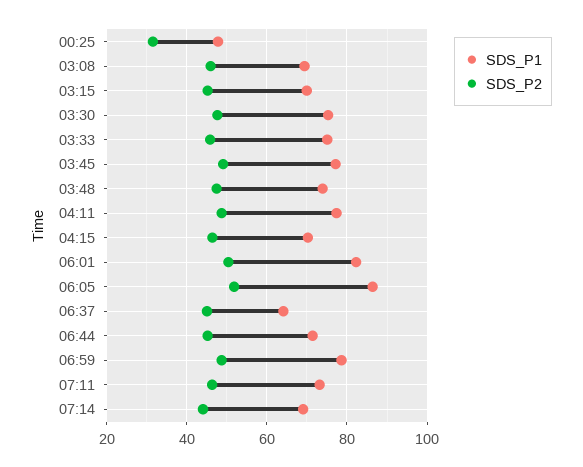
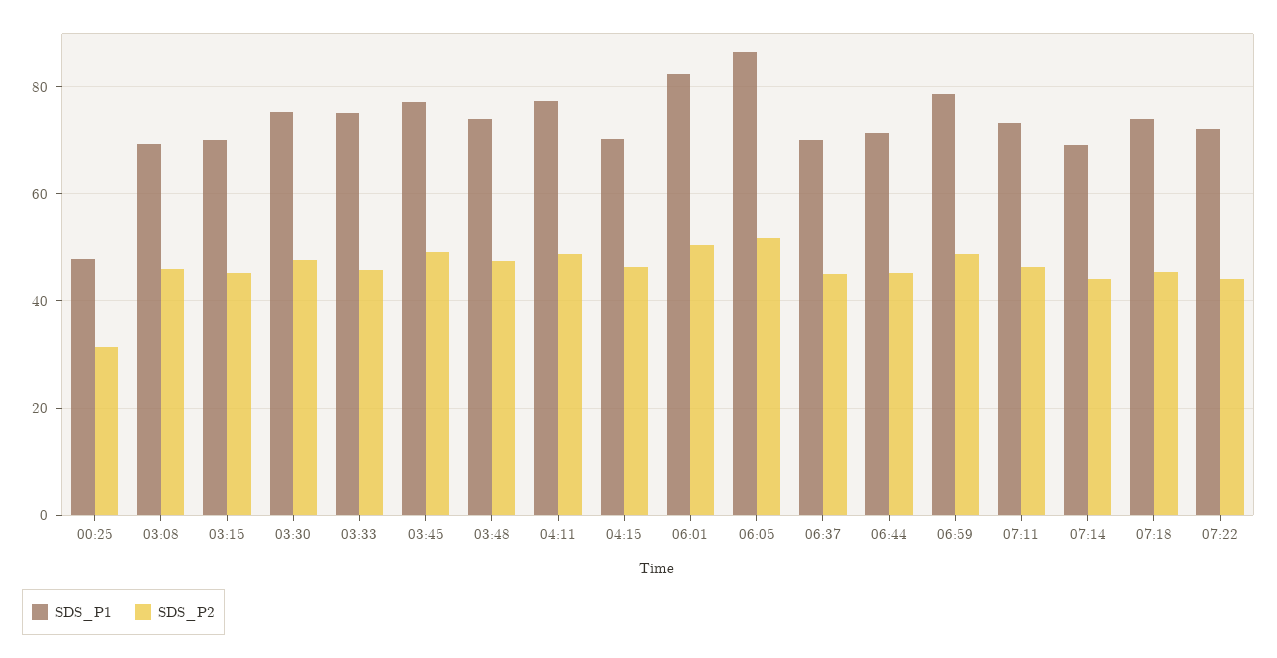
SDS_P1, 06:37: 64 -> 70
SDS_P1, 07:18: none -> 74
SDS_P2, 07:18: none -> 46
SDS_P1, 07:22: none -> 72
SDS_P2, 07:22: none -> 44

